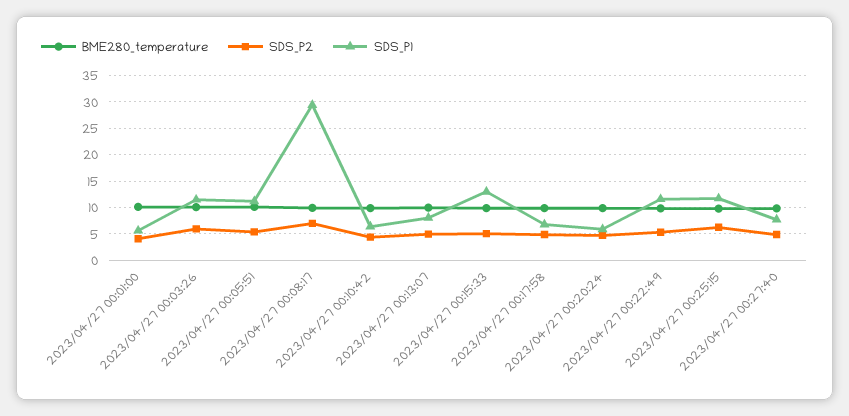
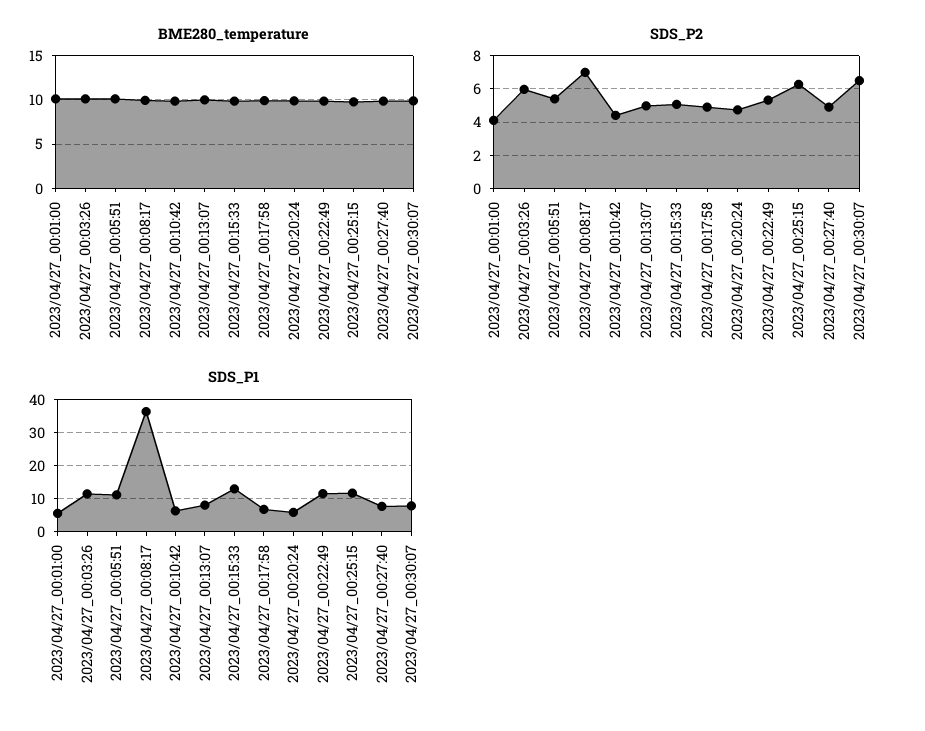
SDS_P1, 2023/04/27 00:08:17: 30 -> 36
BME280_temperature, 2023/04/27_00:30:07: none -> 10
SDS_P2, 2023/04/27_00:30:07: none -> 6.5
SDS_P1, 2023/04/27_00:30:07: none -> 8

